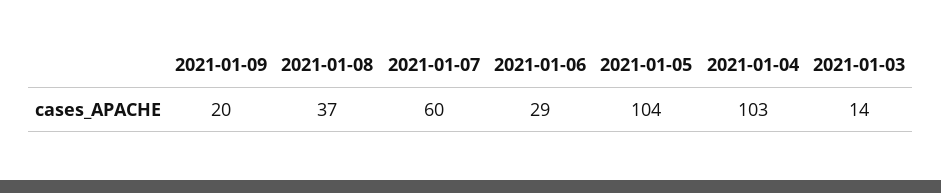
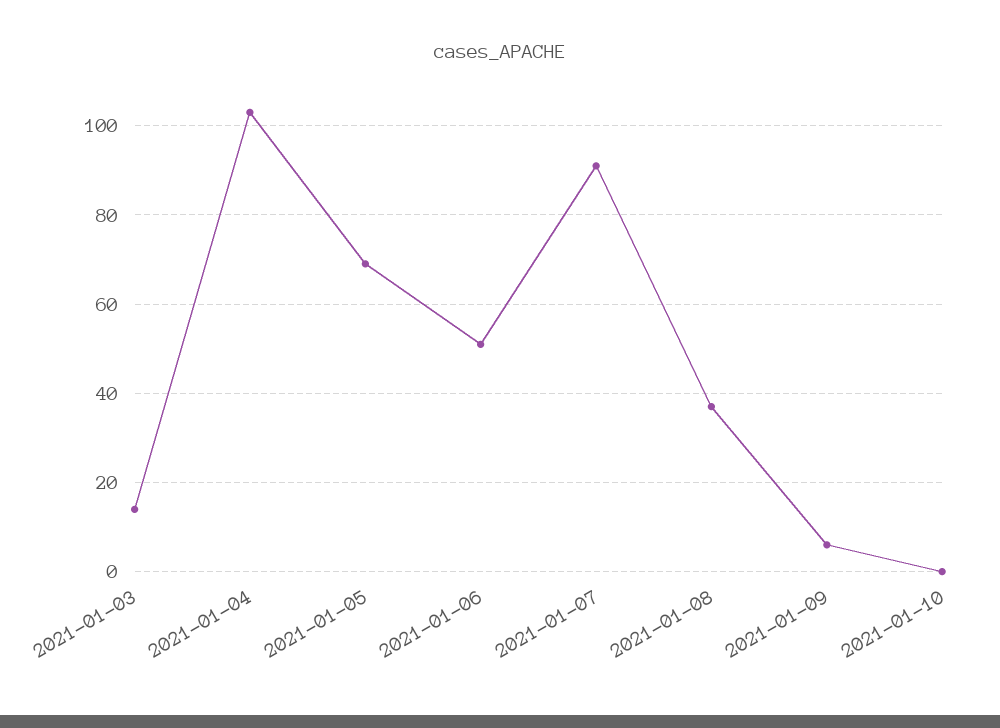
2021-01-09: 20 -> 5
2021-01-07: 60 -> 90
2021-01-06: 29 -> 50
2021-01-05: 104 -> 70
2021-01-10: none -> 0

